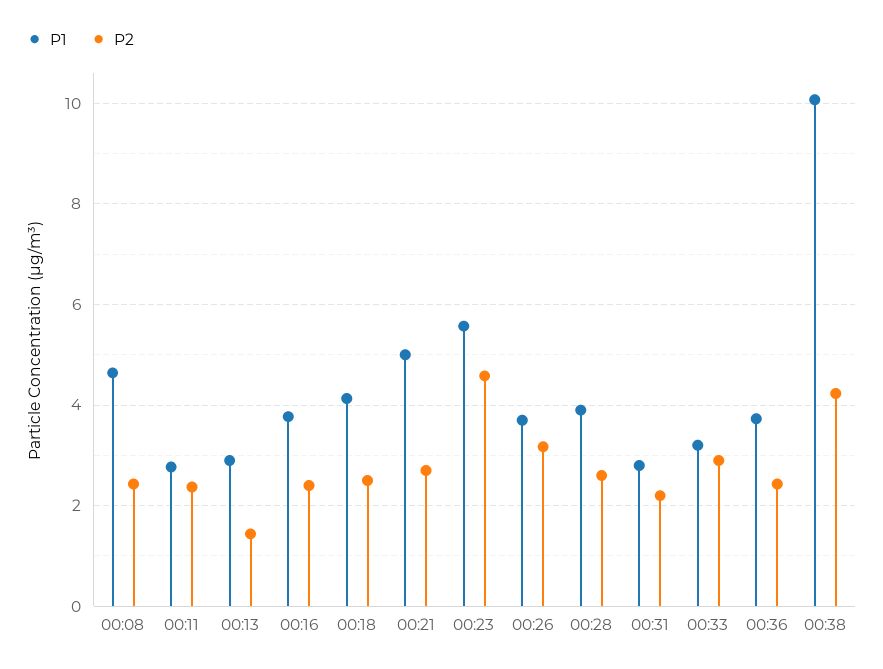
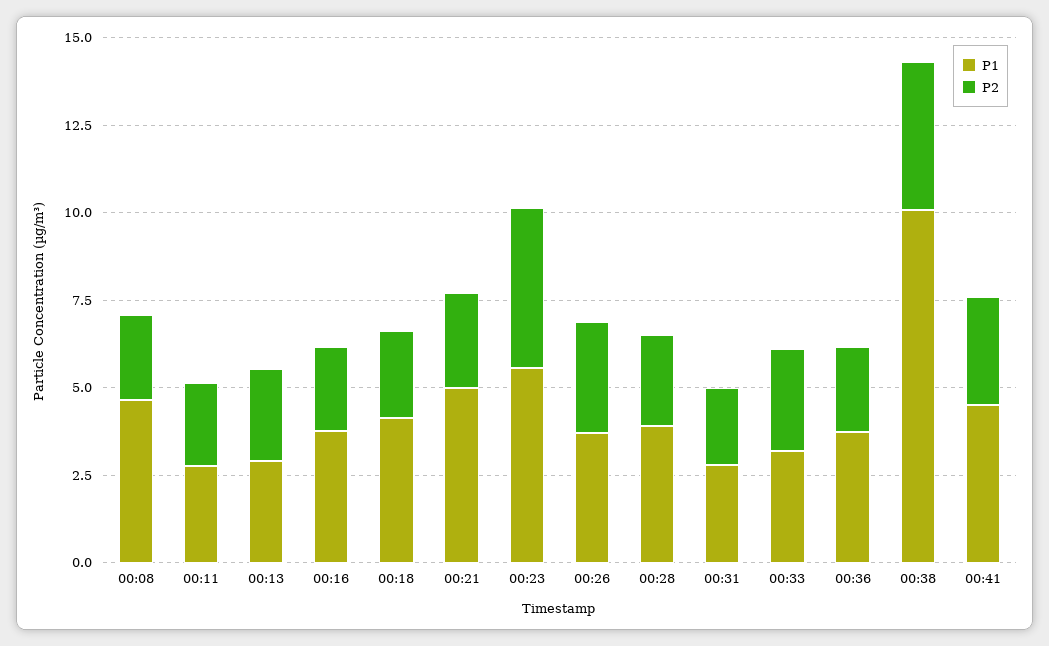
P2, 00:13: 1.4 -> 2.5
P1, 00:41: none -> 4.5
P2, 00:41: none -> 3

